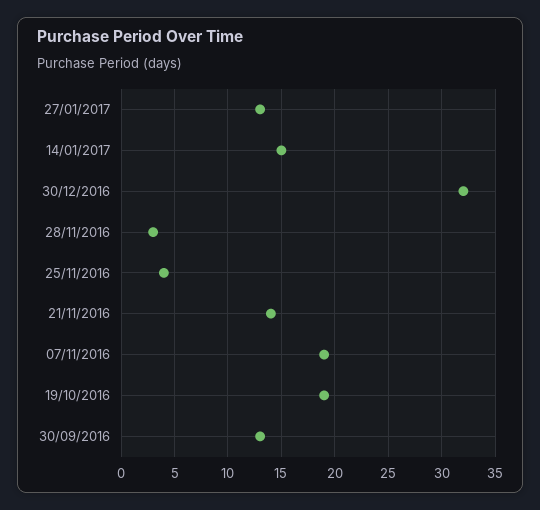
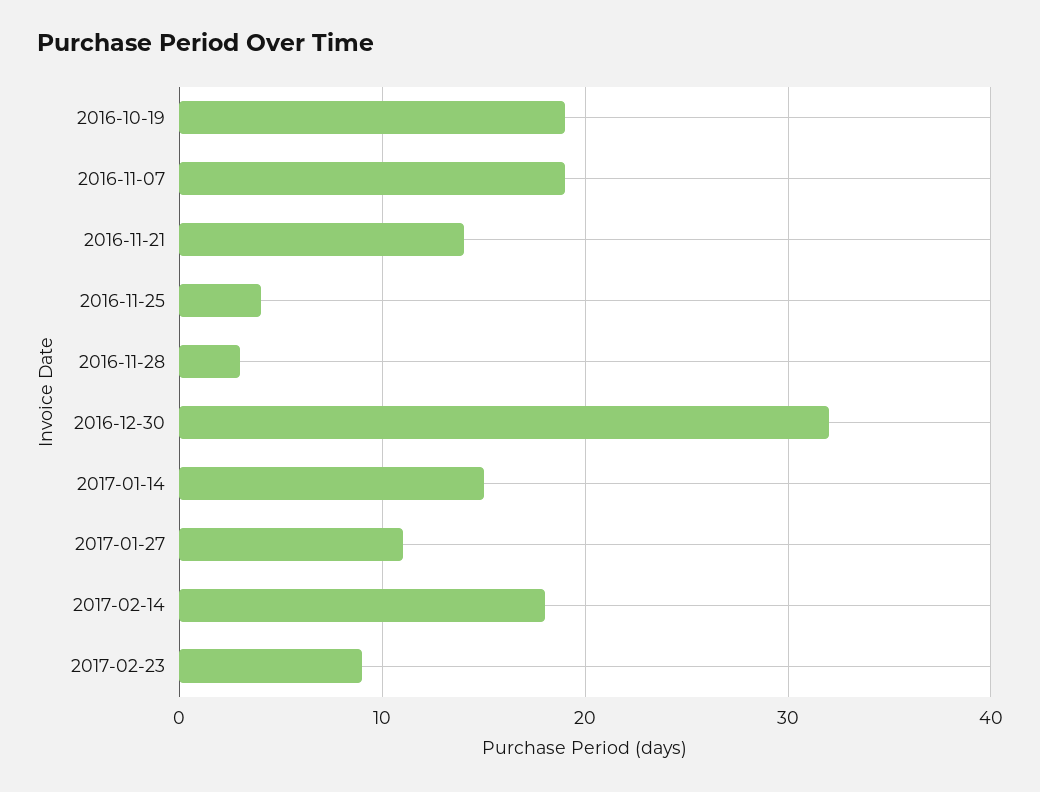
27/01/2017: 13 -> 11
30/09/2016: 13 -> none
2017-02-14: none -> 18
2017-02-23: none -> 9

